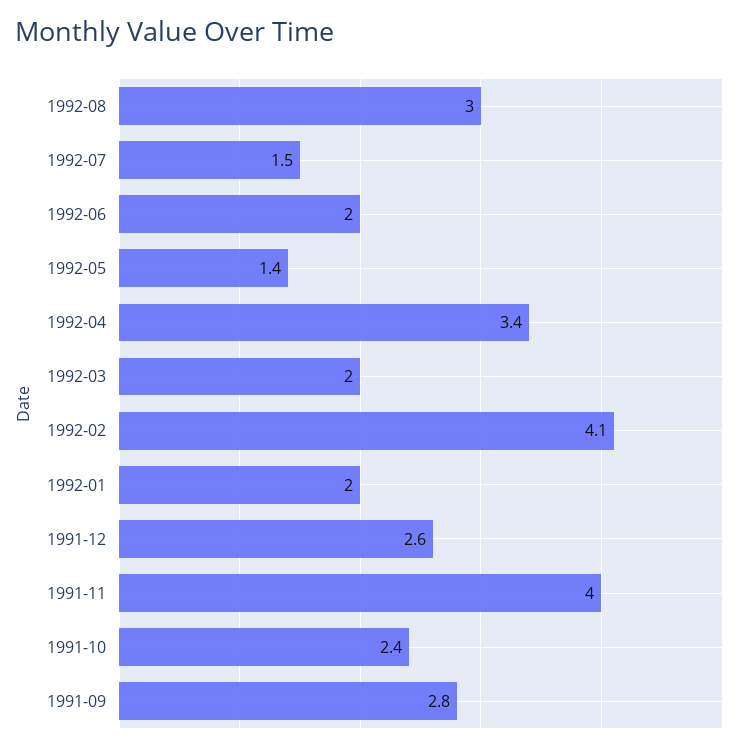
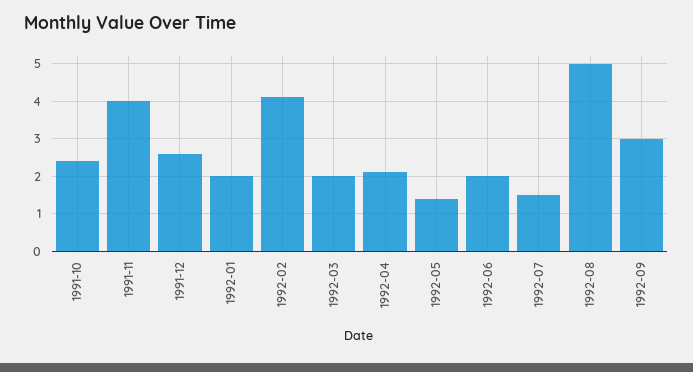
1992-08: 3 -> 5
1992-04: 3.4 -> 2
1991-09: 2.8 -> none
1992-09: none -> 3

